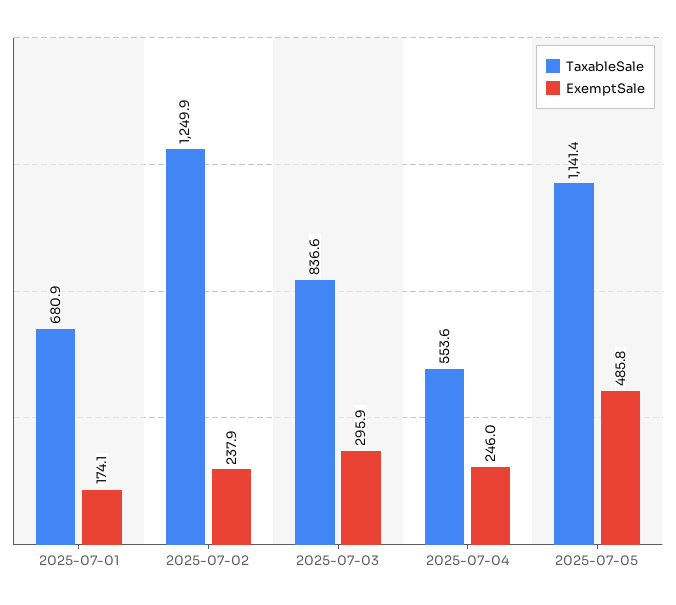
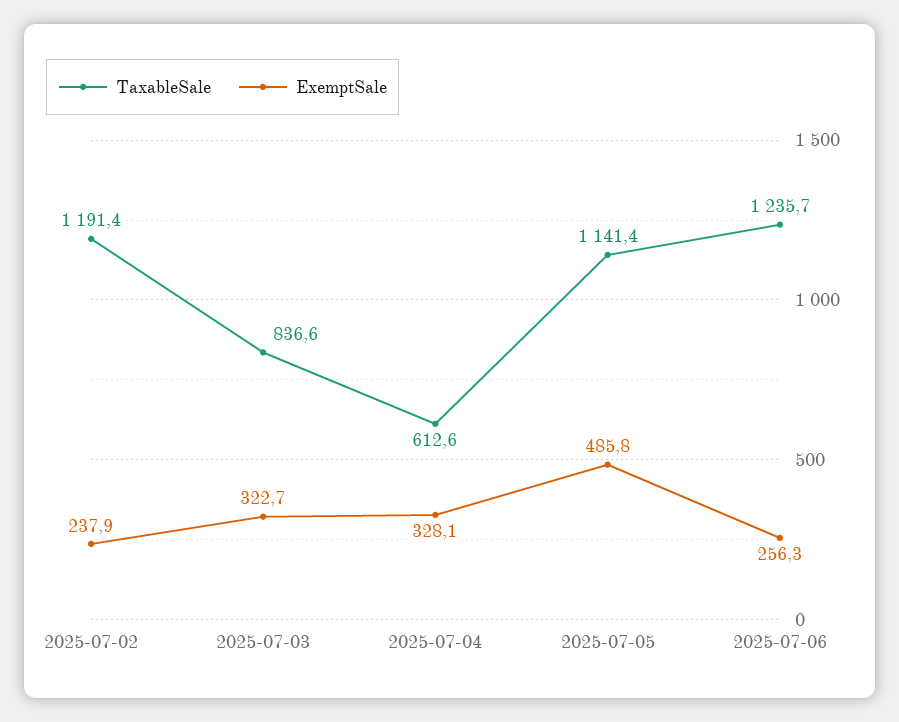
TaxableSale, 2025-07-01: 680.9 -> none
ExemptSale, 2025-07-01: 174.1 -> none
TaxableSale, 2025-07-02: 1249.9 -> 1191.4
ExemptSale, 2025-07-03: 295.9 -> 322.7
TaxableSale, 2025-07-04: 553.6 -> 612.6
ExemptSale, 2025-07-04: 246 -> 328.1
TaxableSale, 2025-07-06: none -> 1235.7
ExemptSale, 2025-07-06: none -> 256.3

